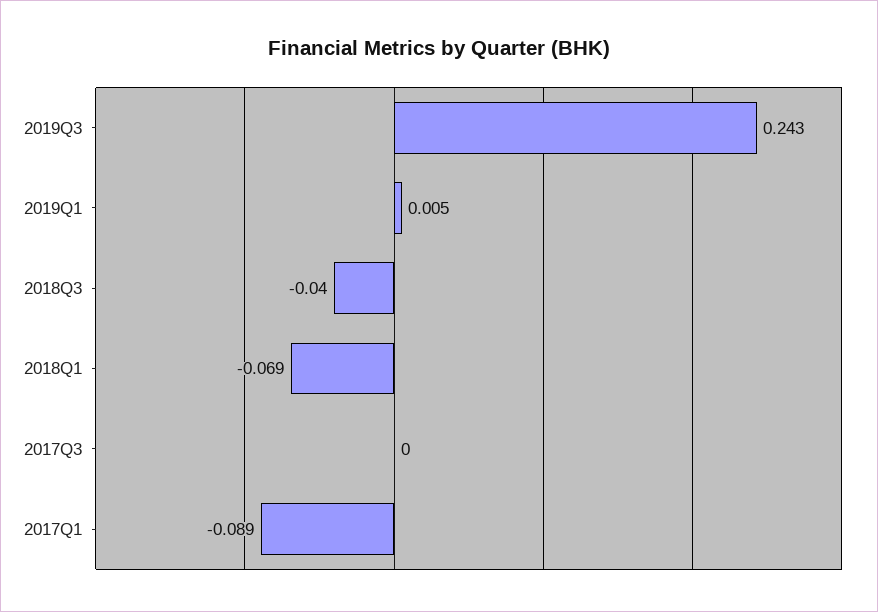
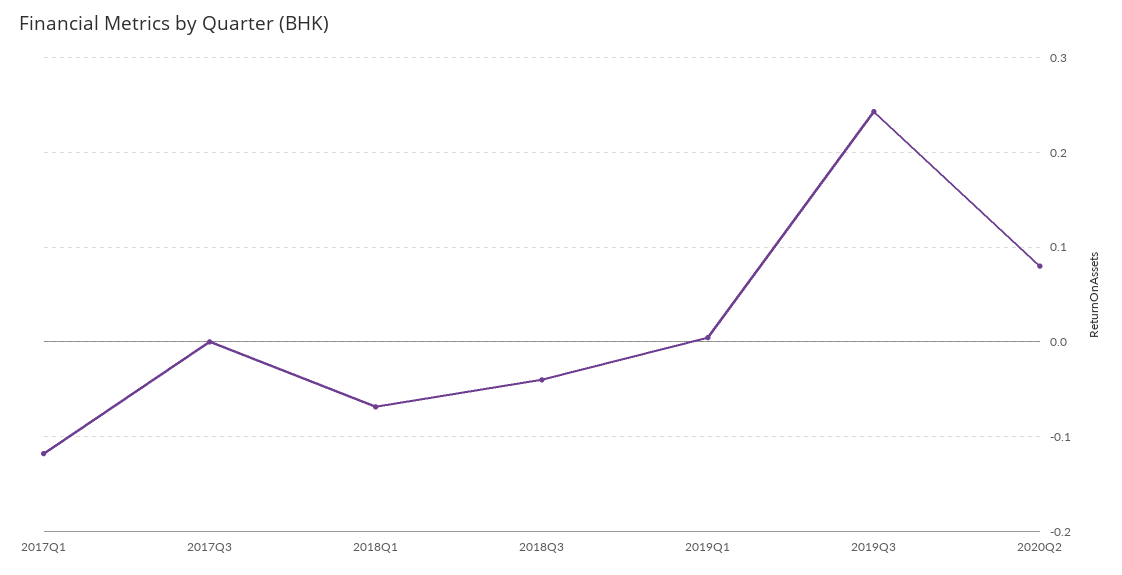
2017Q1: -0.089 -> -0.12
2020Q2: none -> 0.08

